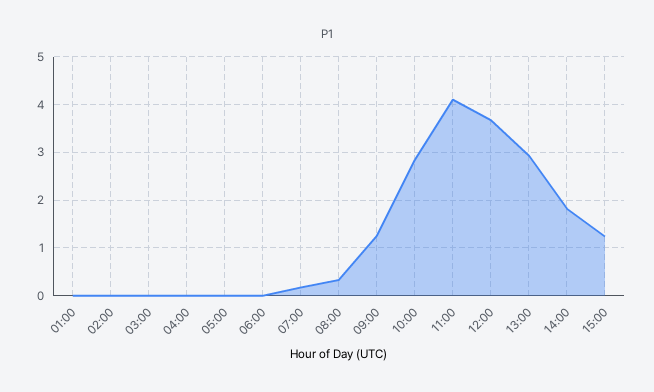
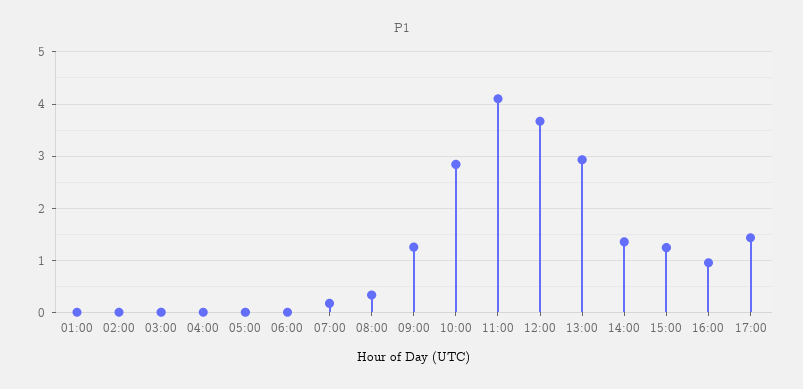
14:00: 1.8 -> 1.4
16:00: none -> 1
17:00: none -> 1.4

